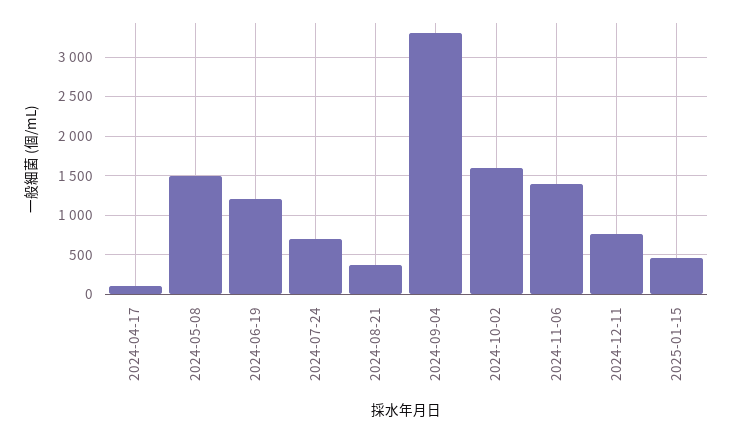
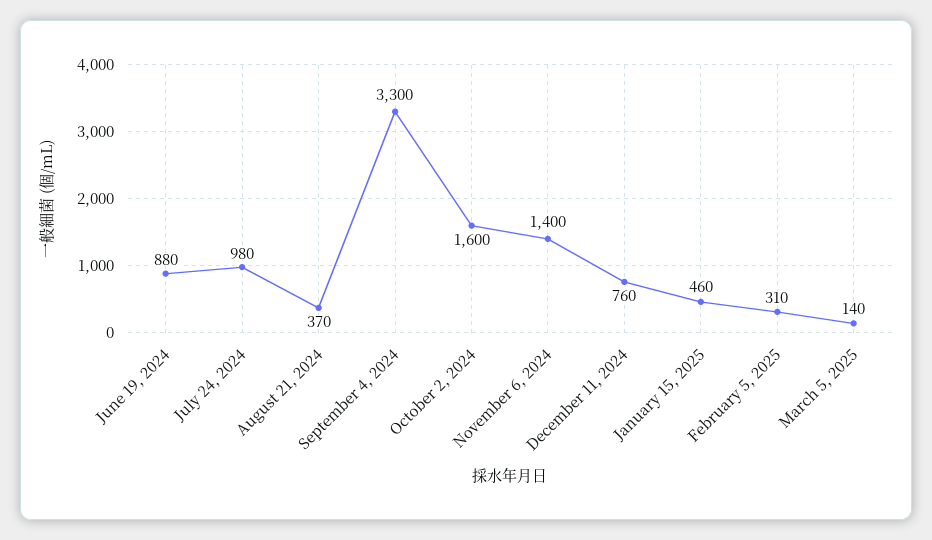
2024-04-17: 100 -> none
2024-05-08: 1500 -> none
2024-06-19: 1200 -> 880
2024-07-24: 700 -> 980
February 5, 2025: none -> 310
March 5, 2025: none -> 140

